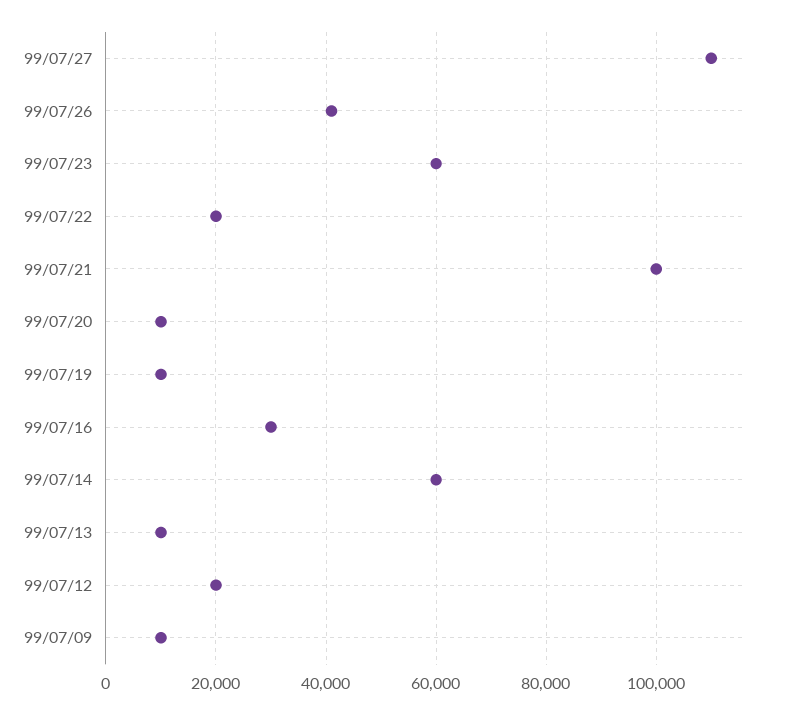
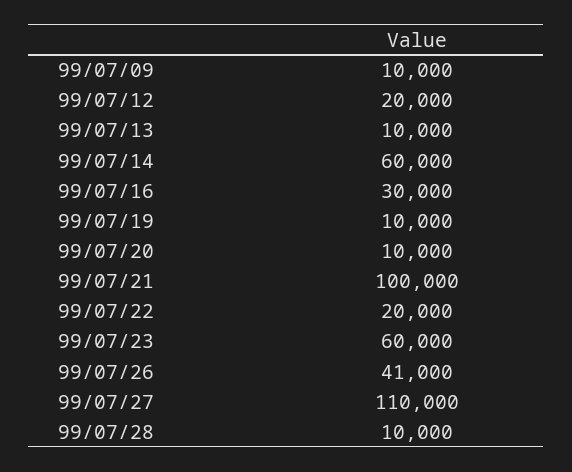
99/07/28: none -> 10000

